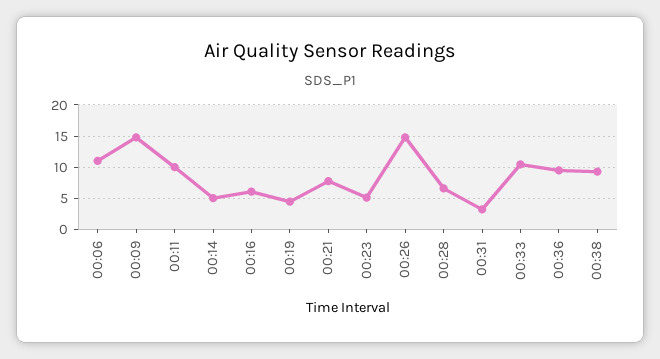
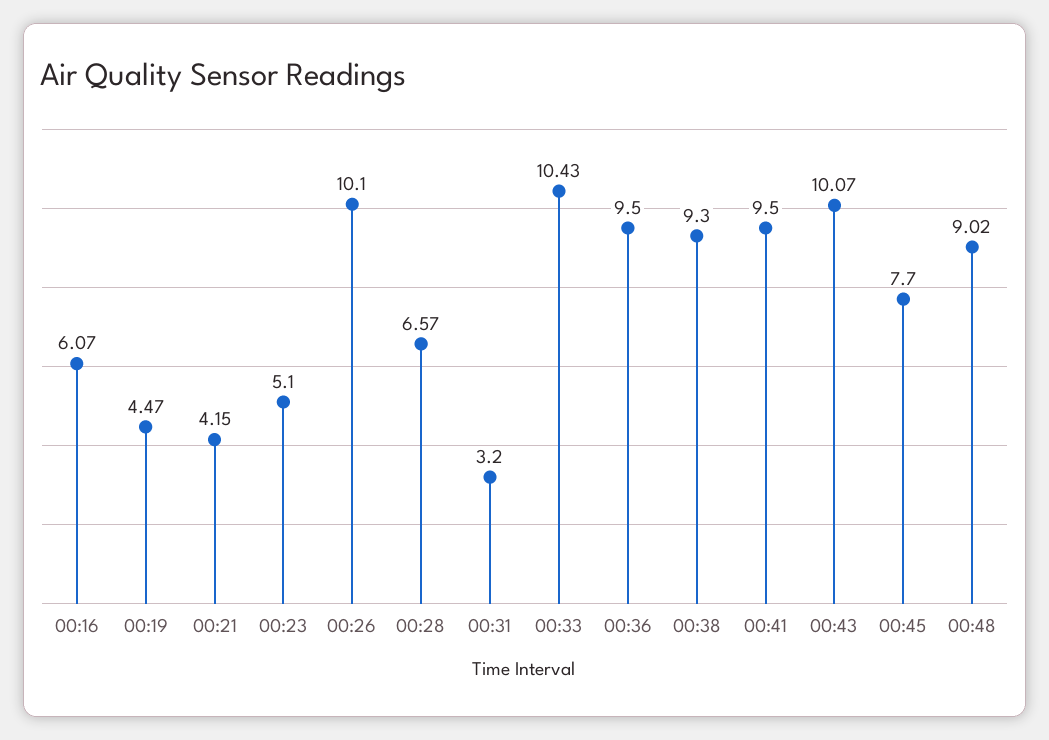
00:06: 11 -> none
00:09: 15 -> none
00:11: 10 -> none
00:14: 5 -> none
00:21: 8 -> 4.15
00:26: 15 -> 10.1
00:41: none -> 9.5
00:43: none -> 10.07
00:45: none -> 7.7
00:48: none -> 9.02

